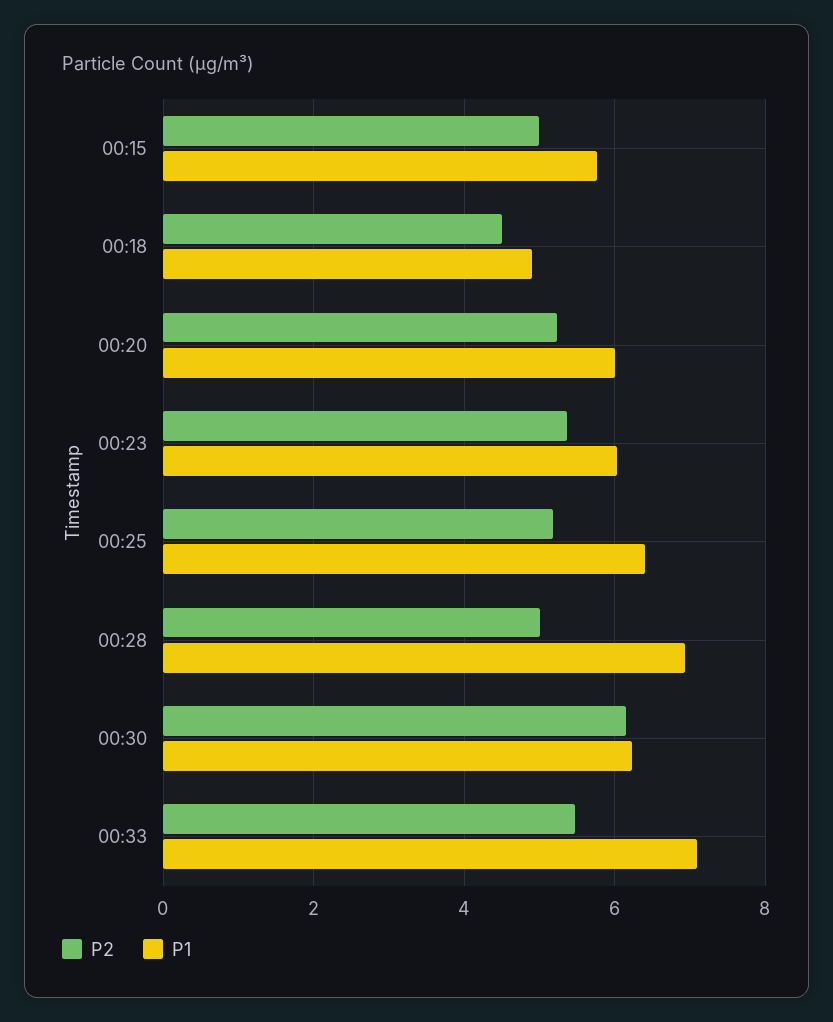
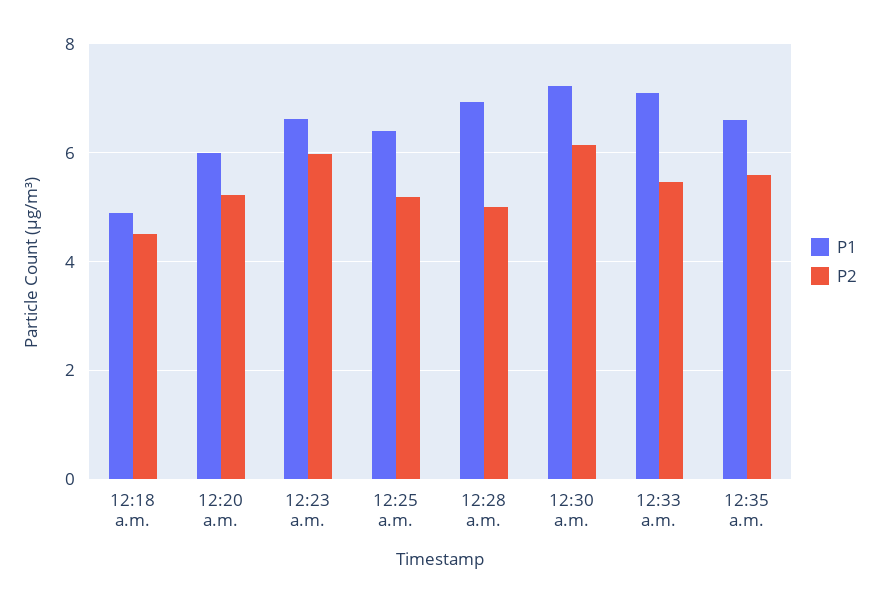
P2, 00:15: 5 -> none
P1, 00:15: 5.8 -> none
P2, 00:23: 5.4 -> 6
P1, 00:23: 6 -> 6.6
P1, 00:30: 6.2 -> 7.2
P1, 12:35 a.m.: none -> 6.6
P2, 12:35 a.m.: none -> 5.6

